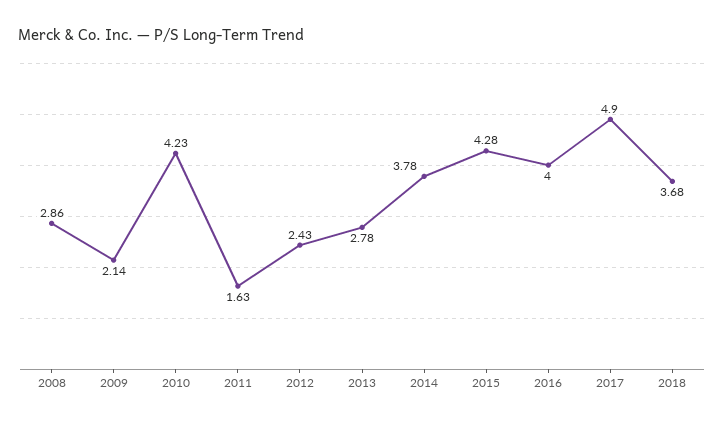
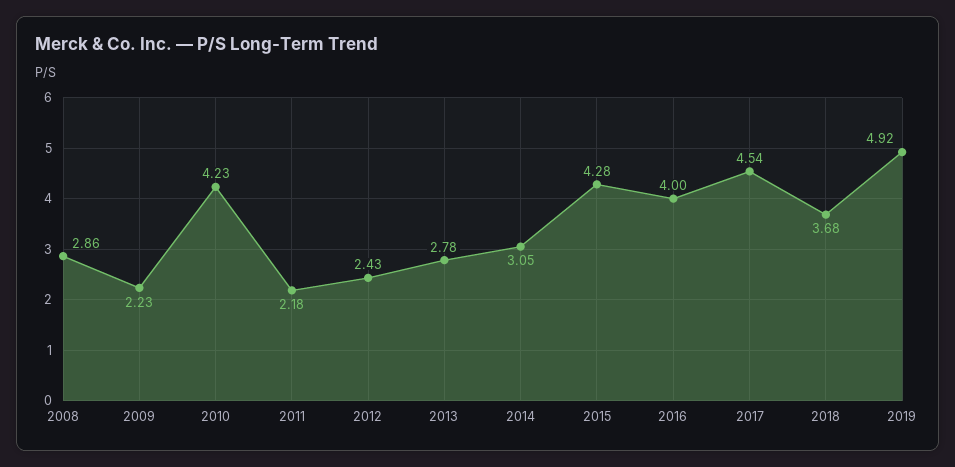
2009: 2.14 -> 2.23
2011: 1.63 -> 2.18
2014: 3.78 -> 3.05
2017: 4.9 -> 4.54
2019: none -> 4.92

